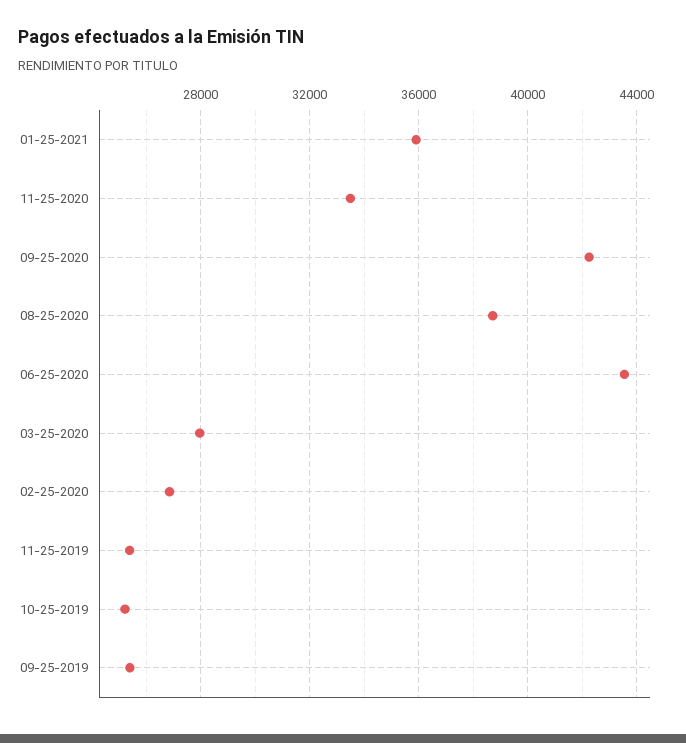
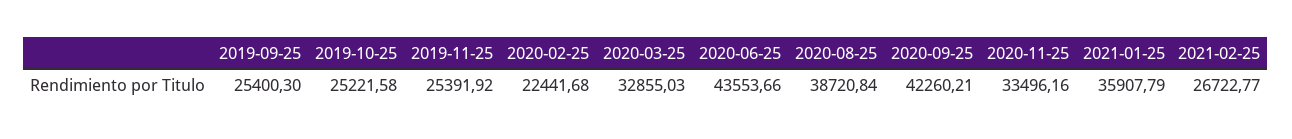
03-25-2020: 28000 -> 32855.03
02-25-2020: 27000 -> 22441.68
2021-02-25: none -> 26722.77

